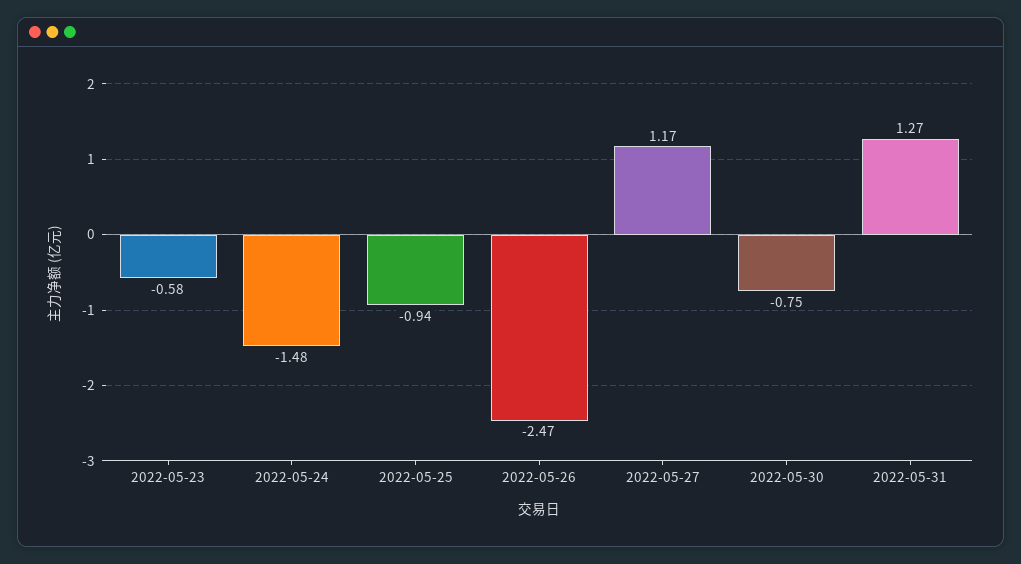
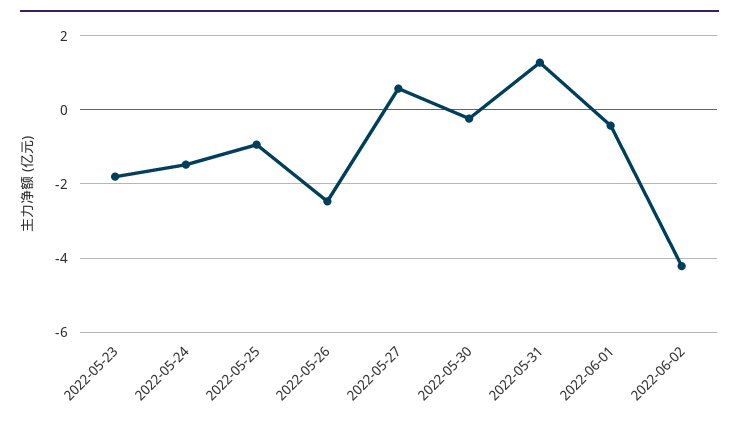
2022-05-23: -0.58 -> -1.8
2022-05-27: 1.17 -> 0.6
2022-05-30: -0.75 -> -0.2
2022-06-01: none -> -0.4
2022-06-02: none -> -4.2

